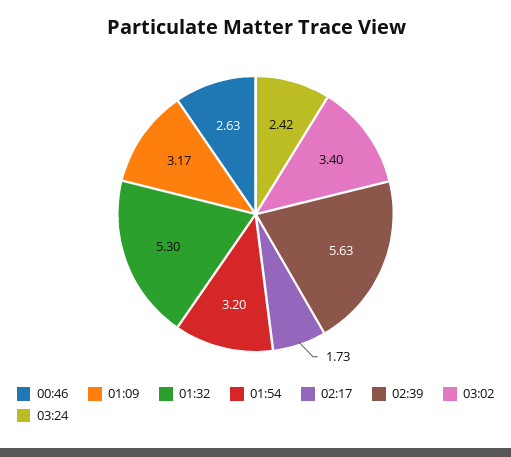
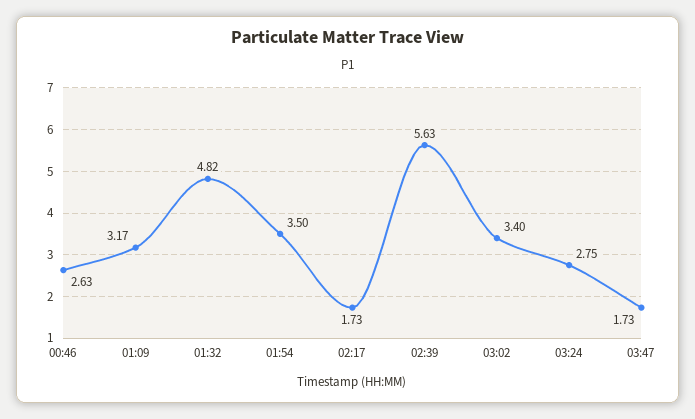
01:32: 5.3 -> 4.82
01:54: 3.2 -> 3.5
03:24: 2.42 -> 2.75
03:47: none -> 1.73

